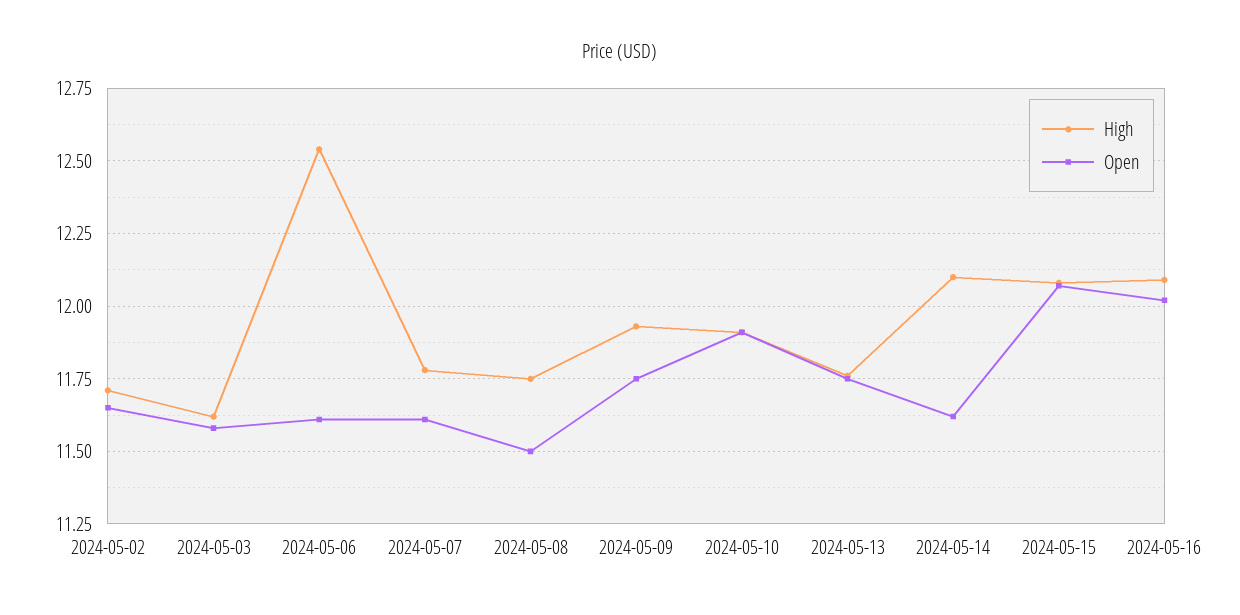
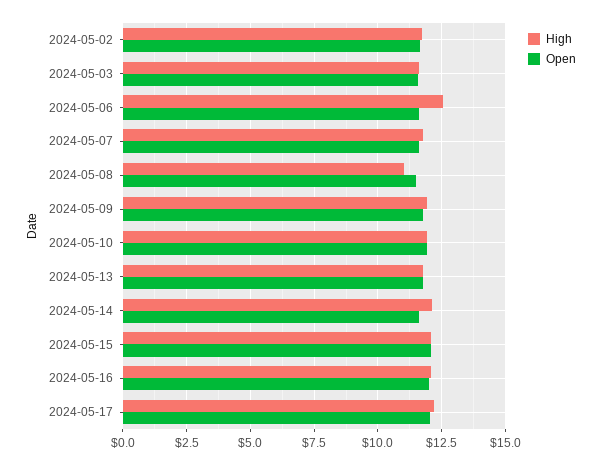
High, 2024-05-08: 11.75 -> 11
High, 2024-05-17: none -> 12.25
Open, 2024-05-17: none -> 12

